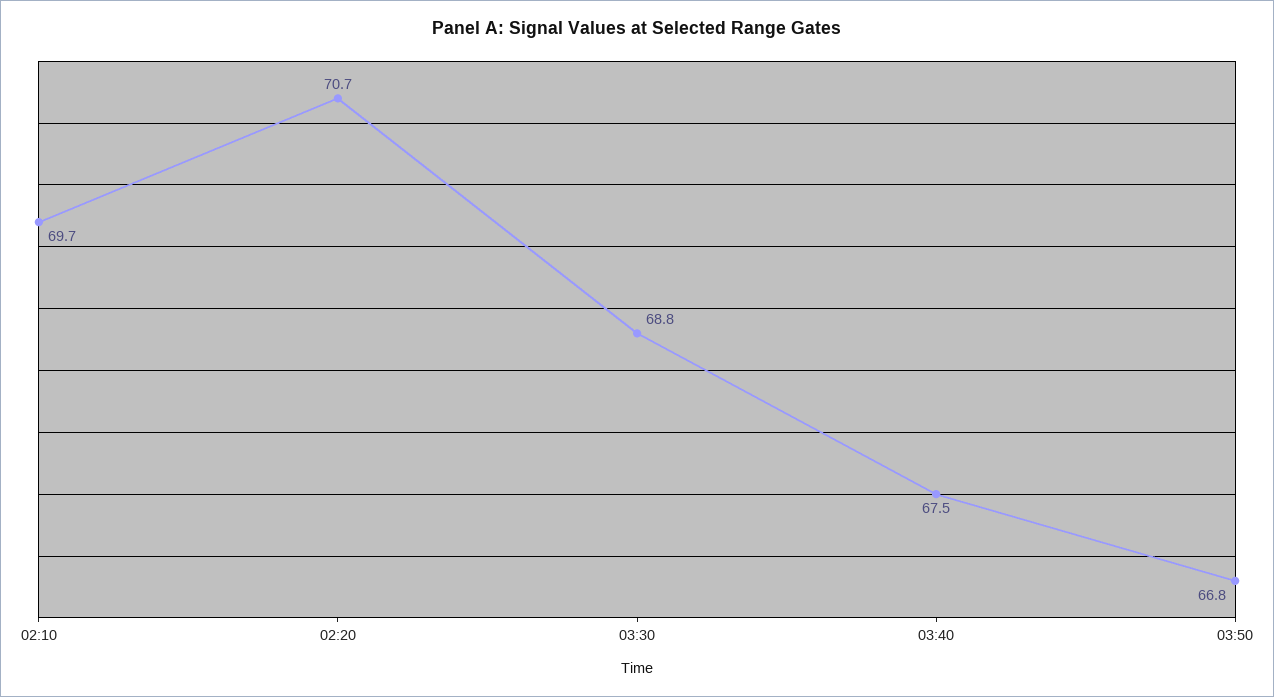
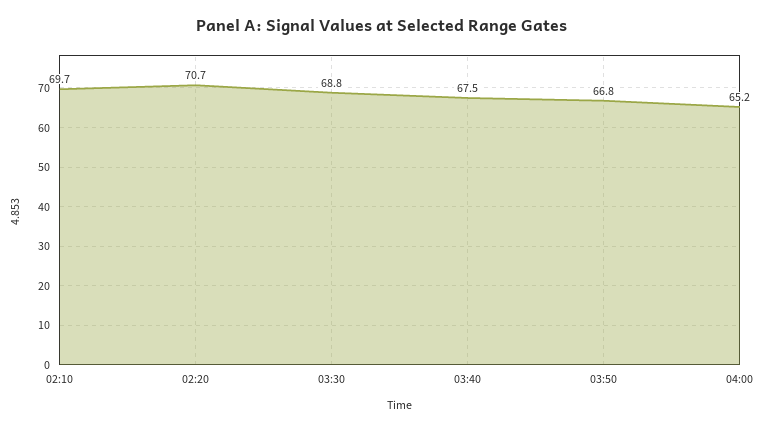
04:00: none -> 65.2

